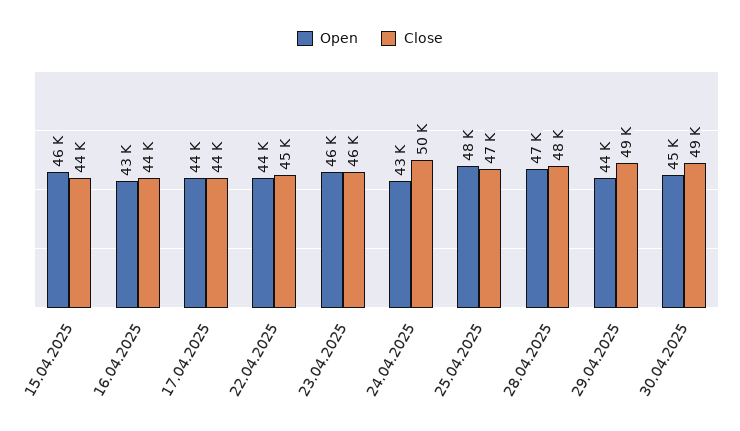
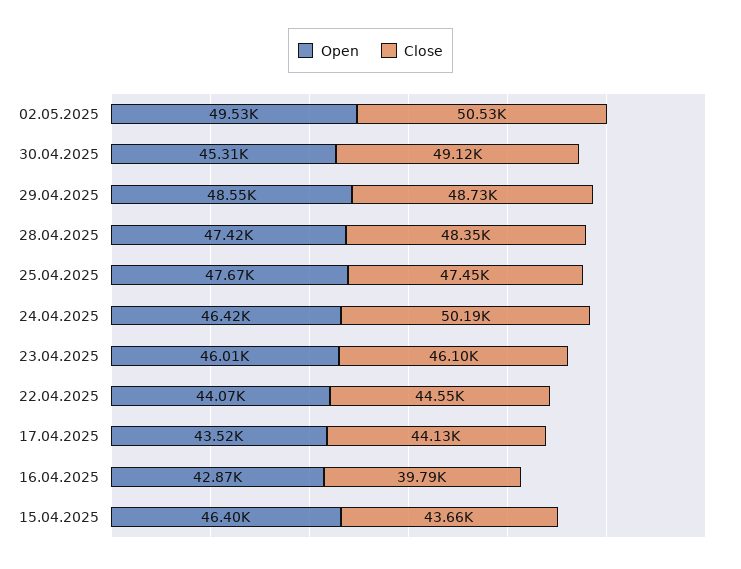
Close, 16.04.2025: 44000 -> 39790
Open, 24.04.2025: 43000 -> 46420
Open, 29.04.2025: 44000 -> 48550
Open, 02.05.2025: none -> 49530
Close, 02.05.2025: none -> 50530

